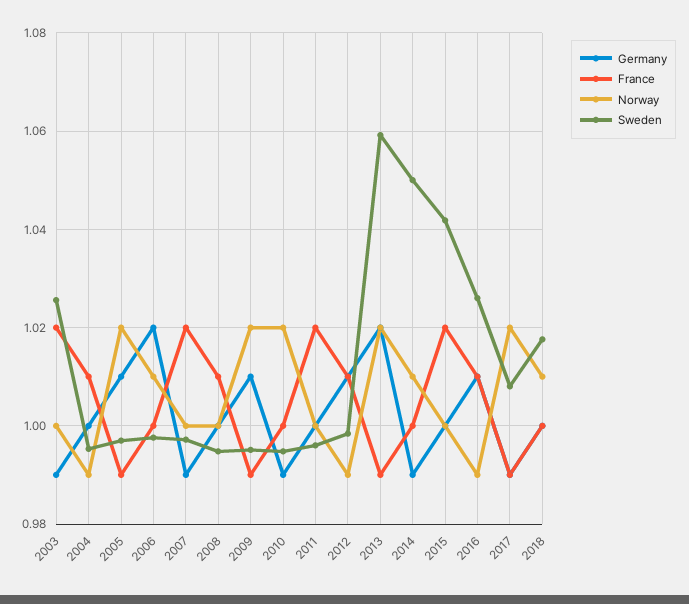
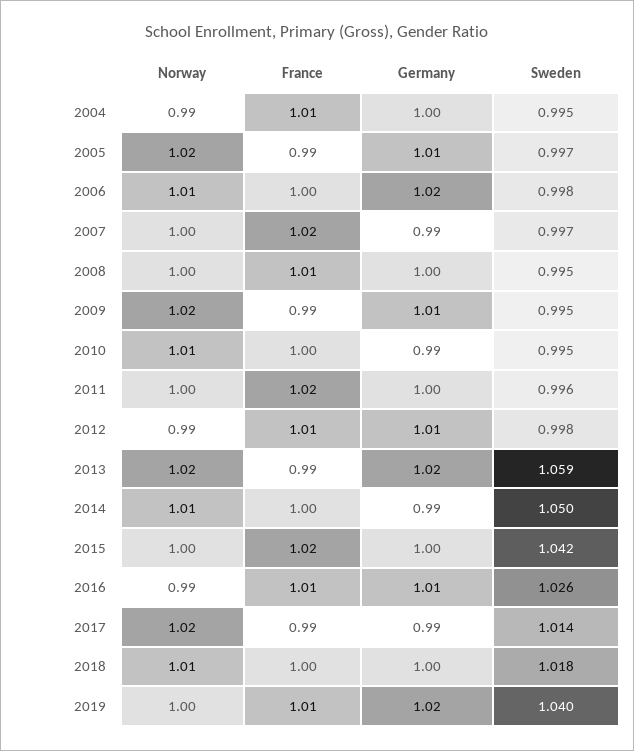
Germany, 2003: 0.99 -> none
France, 2003: 1.02 -> none
Norway, 2003: 1 -> none
Sweden, 2003: 1.026 -> none
Norway, 2010: 1.02 -> 1.01
Sweden, 2017: 1.008 -> 1.014
Norway, 2019: none -> 1
France, 2019: none -> 1.01
Germany, 2019: none -> 1.02
Sweden, 2019: none -> 1.04

